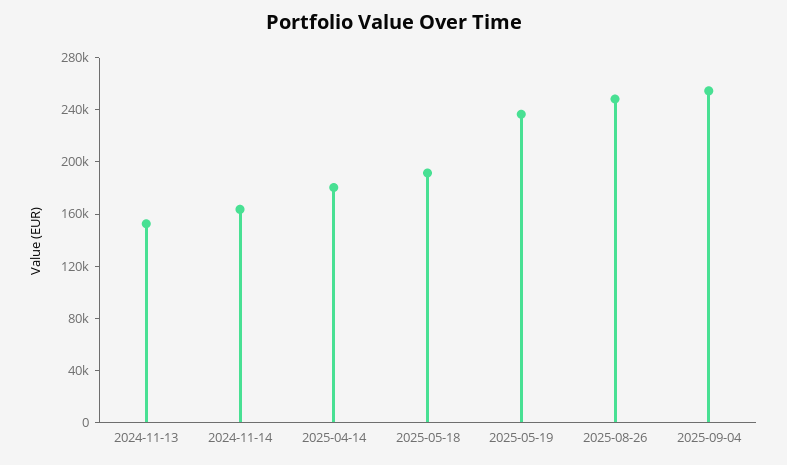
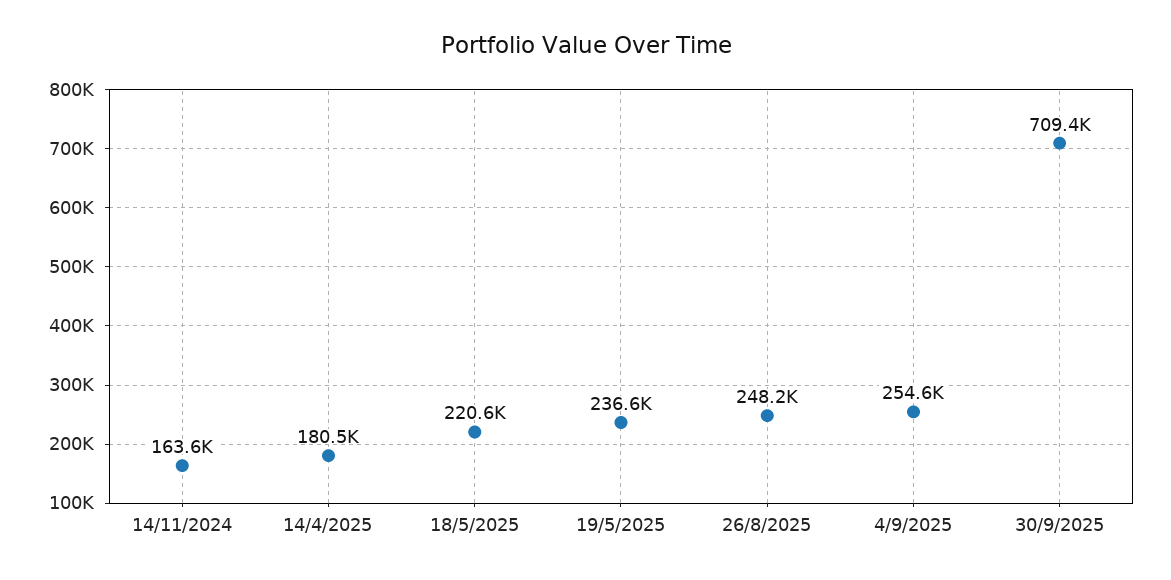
2024-11-13: 150000 -> none
2025-05-18: 190000 -> 220600
30/9/2025: none -> 709400

